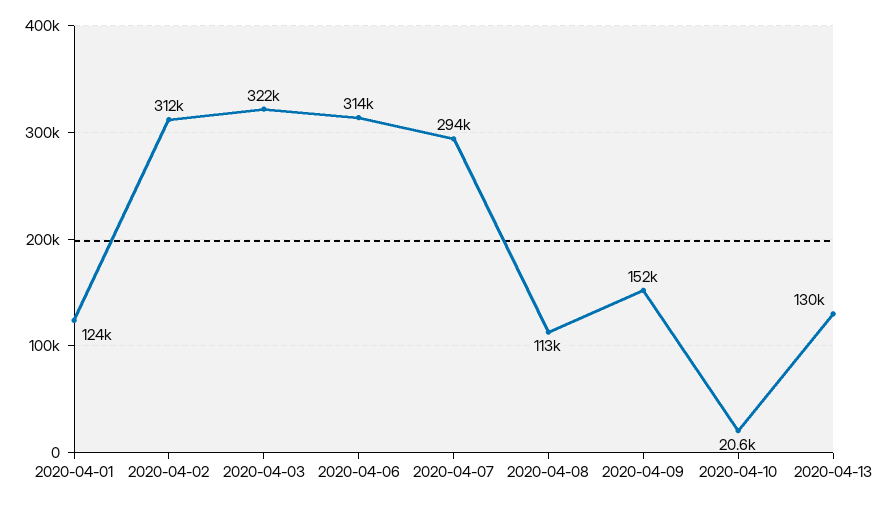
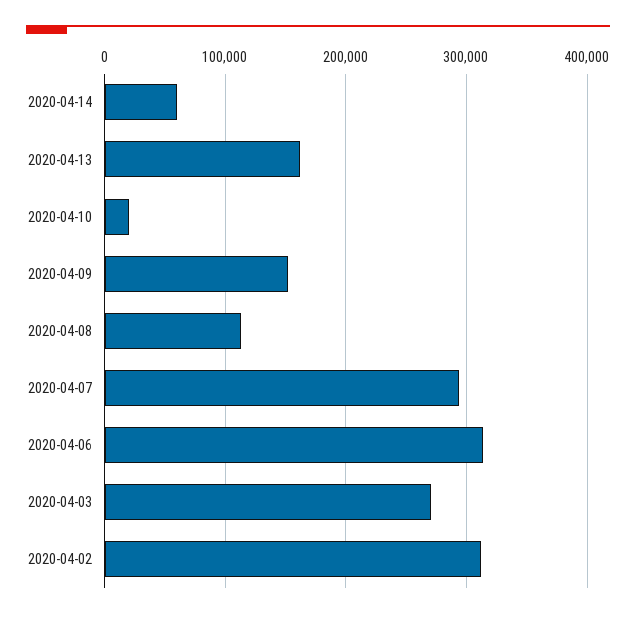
2020-04-01: 124000 -> none
2020-04-03: 322000 -> 270000
2020-04-13: 130000 -> 160000
2020-04-14: none -> 60000

